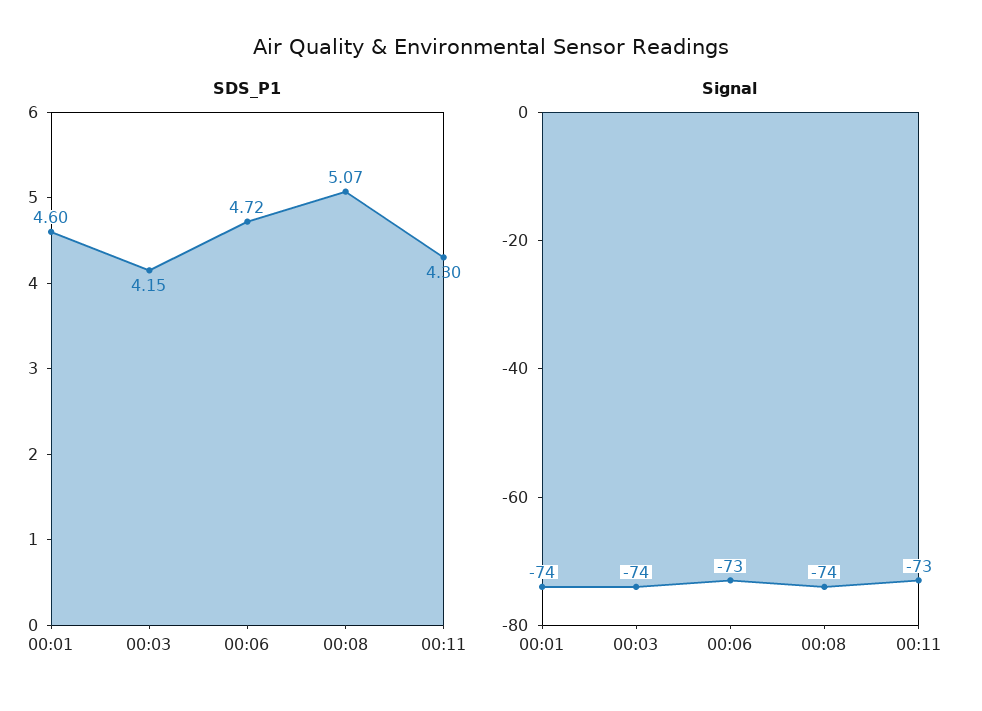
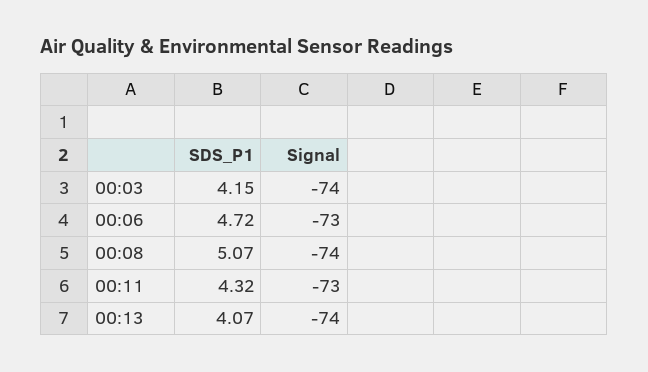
SDS_P1, 00:01: 4.6 -> none
SDS_P1, 00:11: 4.3 -> 4.32
Signal, 00:01: -74 -> none
SDS_P1, 00:13: none -> 4.07
Signal, 00:13: none -> -74

